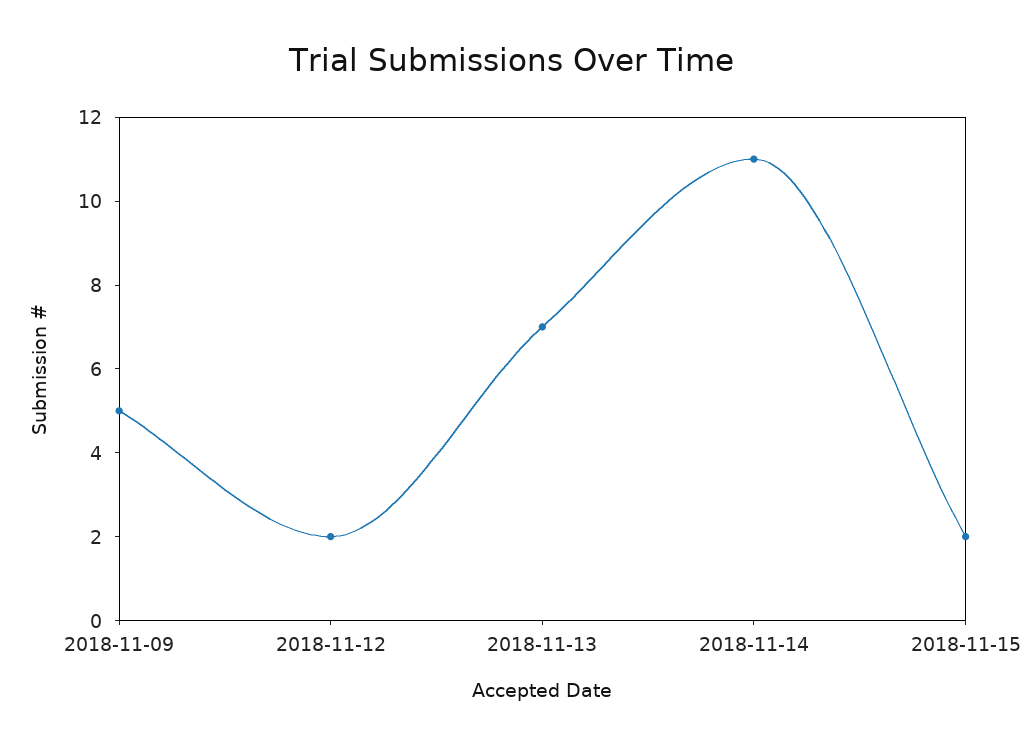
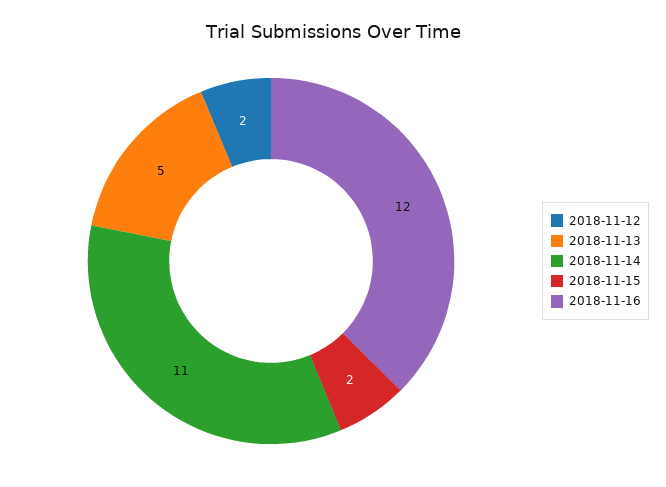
2018-11-09: 5 -> none
2018-11-13: 7 -> 5
2018-11-16: none -> 12

